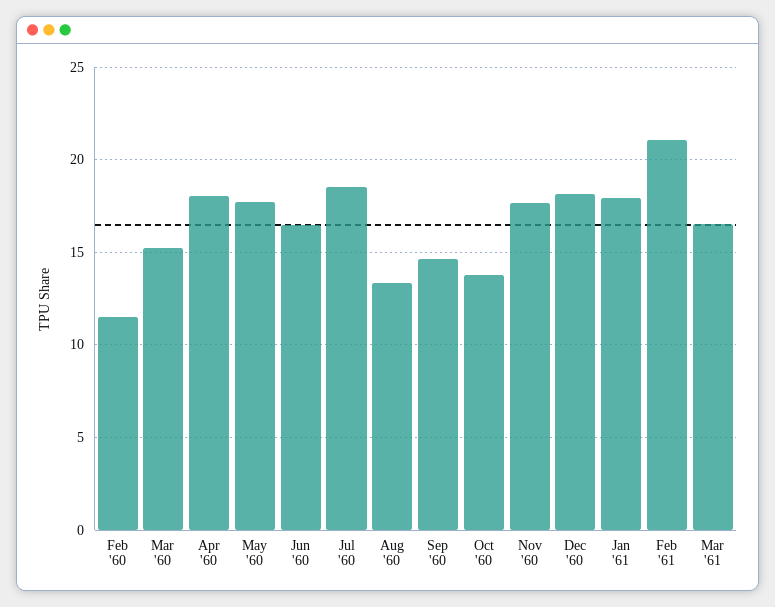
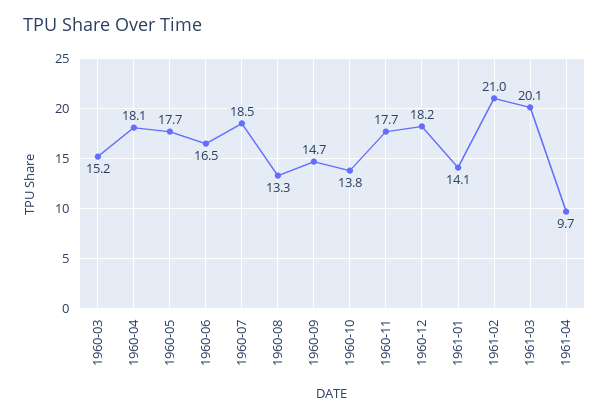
Feb '60: 11.5 -> none
Jan '61: 18 -> 14.1
Mar '61: 16.5 -> 20.1
1961-04: none -> 9.7

